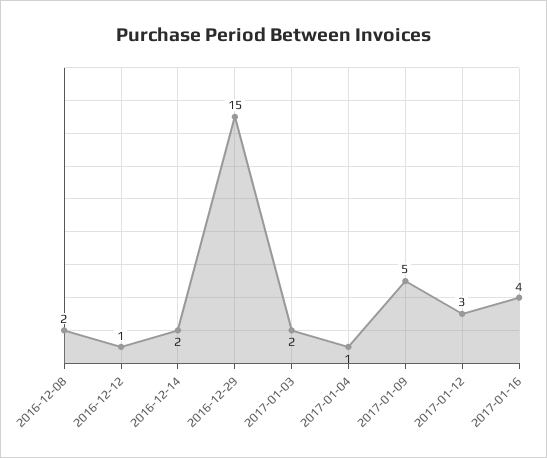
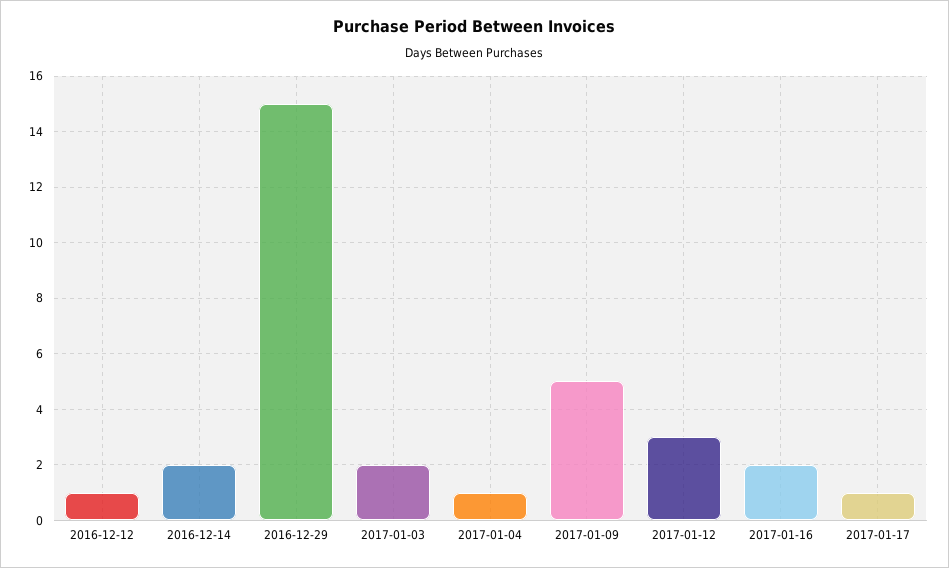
2016-12-08: 2 -> none
2017-01-16: 4 -> 2
2017-01-17: none -> 1

